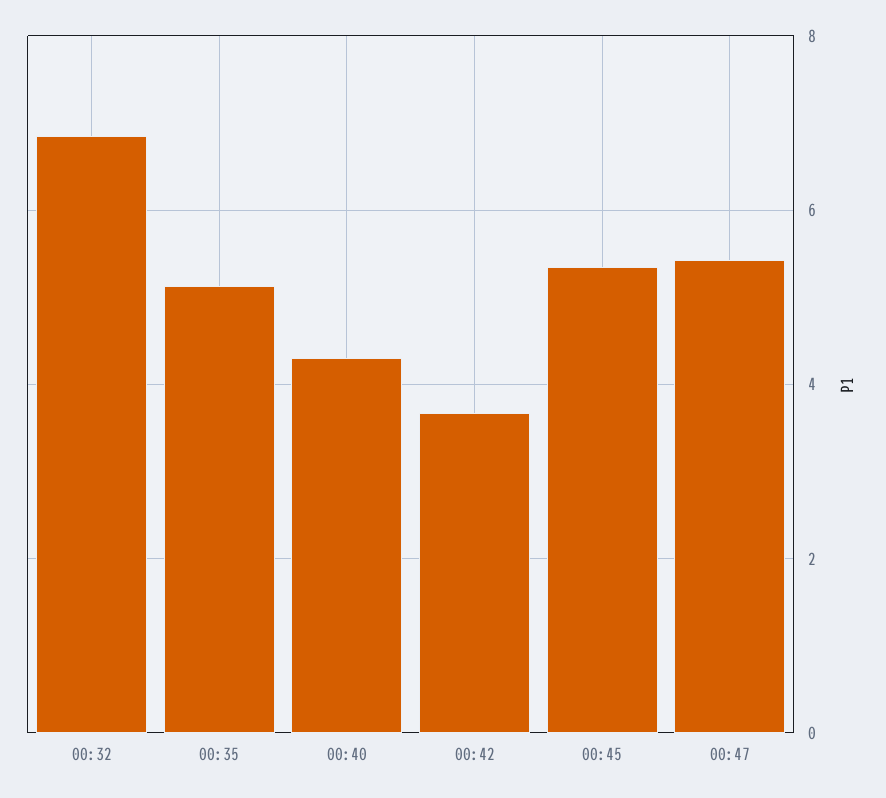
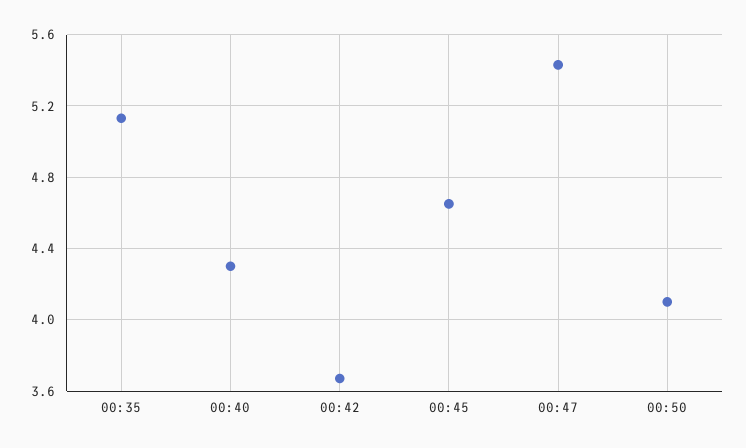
00:32: 6.8 -> none
00:45: 5.4 -> 4.65
00:50: none -> 4.1

